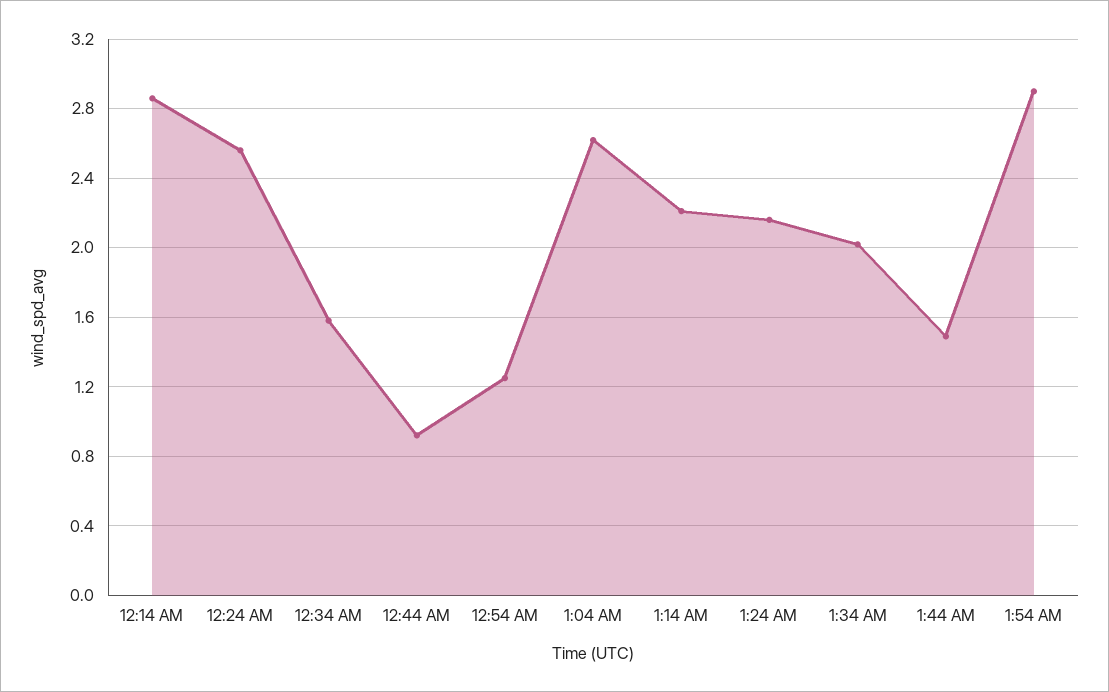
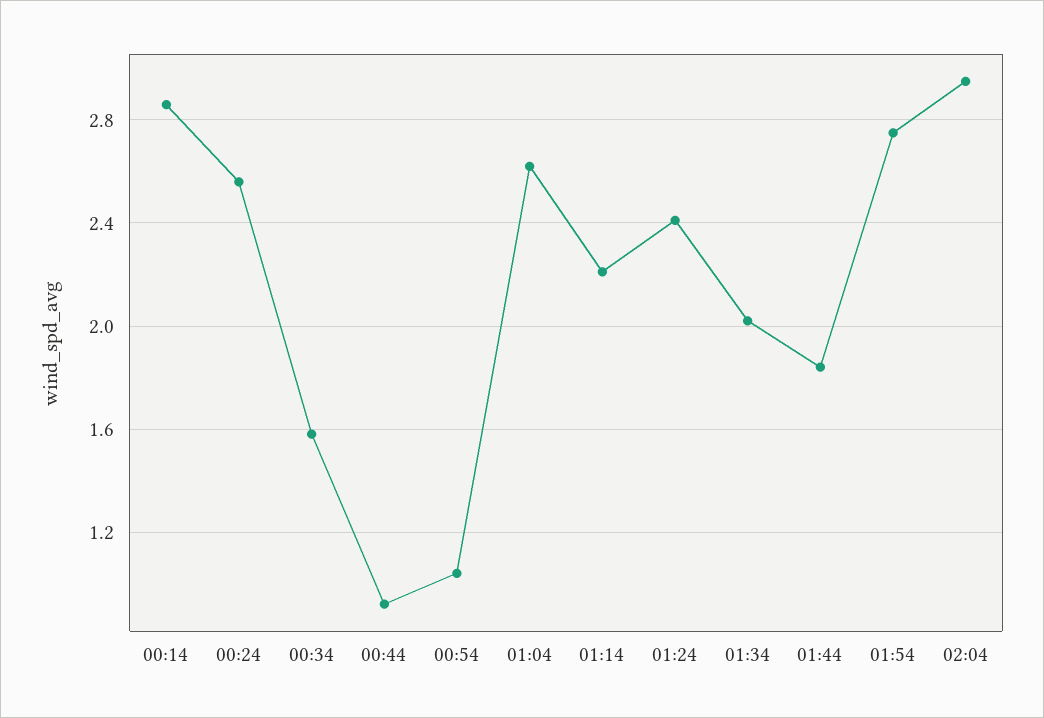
12:54 AM: 1.25 -> 1.05
1:24 AM: 2.15 -> 2.4
1:44 AM: 1.5 -> 1.85
1:54 AM: 2.9 -> 2.75
02:04: none -> 2.95

